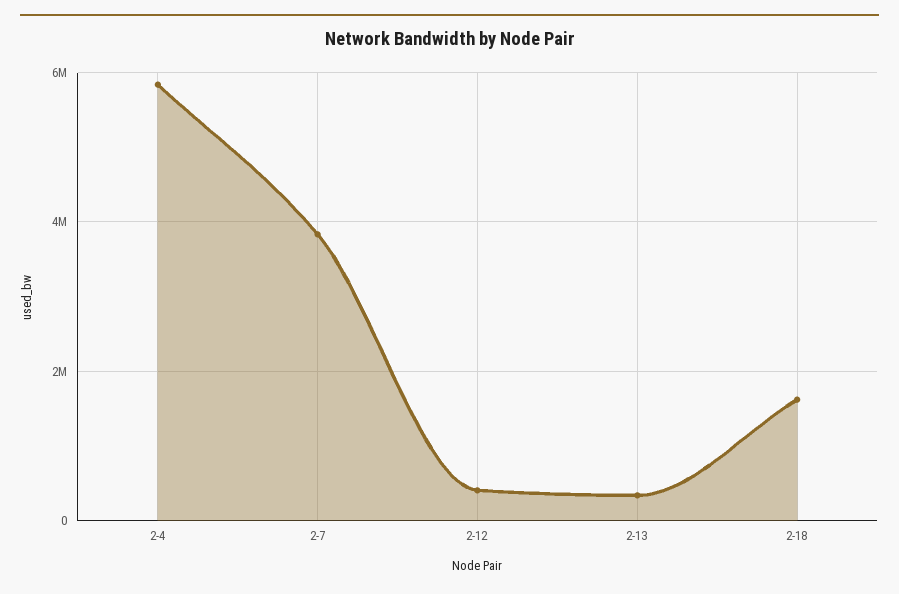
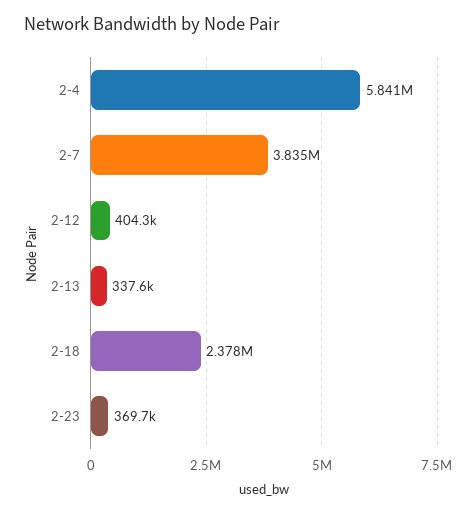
2-18: 1600000 -> 2378000
2-23: none -> 369700

